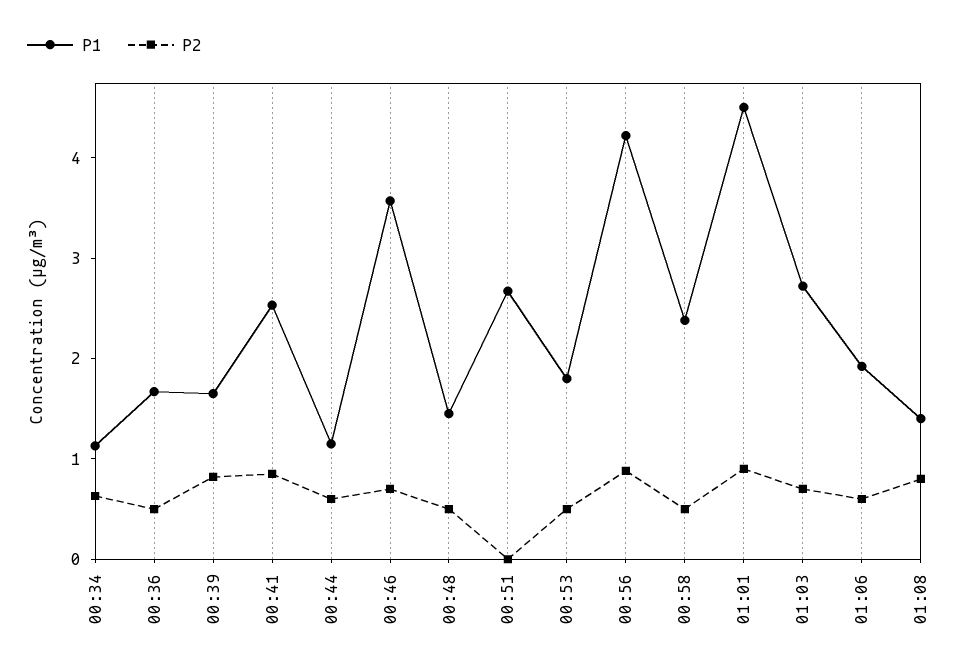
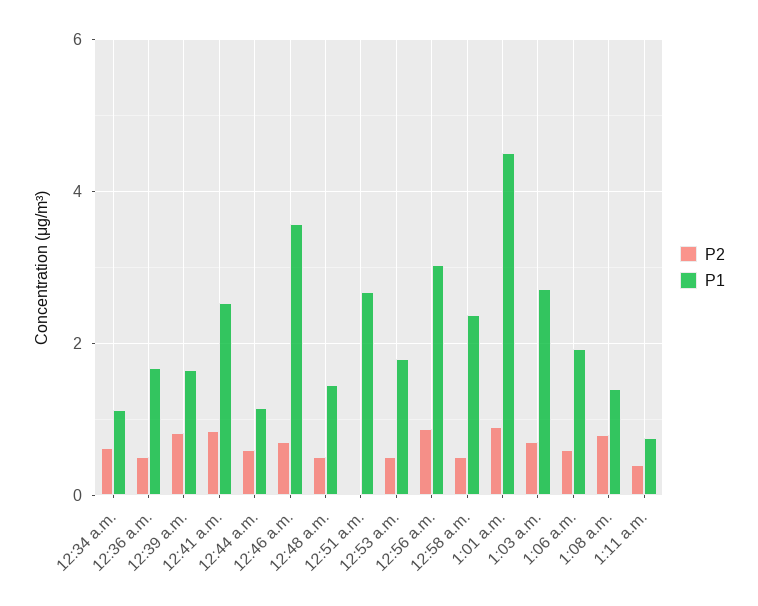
P1, 00:56: 4.2 -> 3
P2, 1:11 a.m.: none -> 0.4
P1, 1:11 a.m.: none -> 0.8

